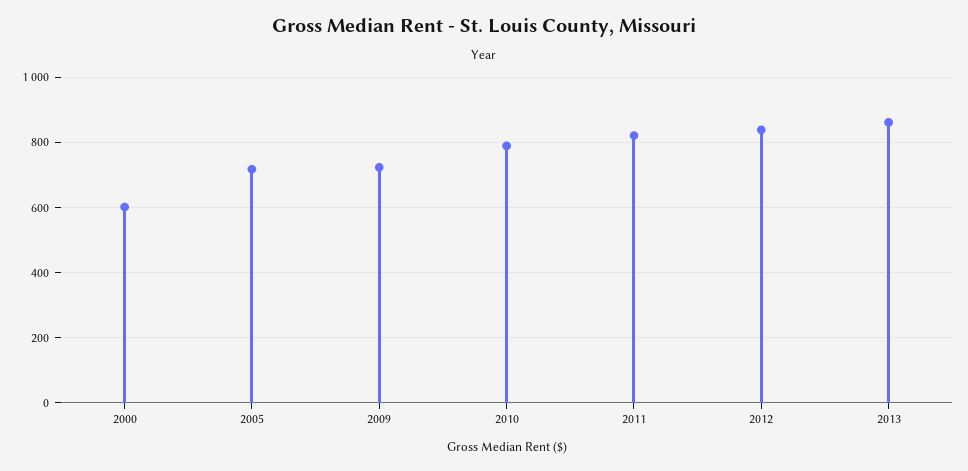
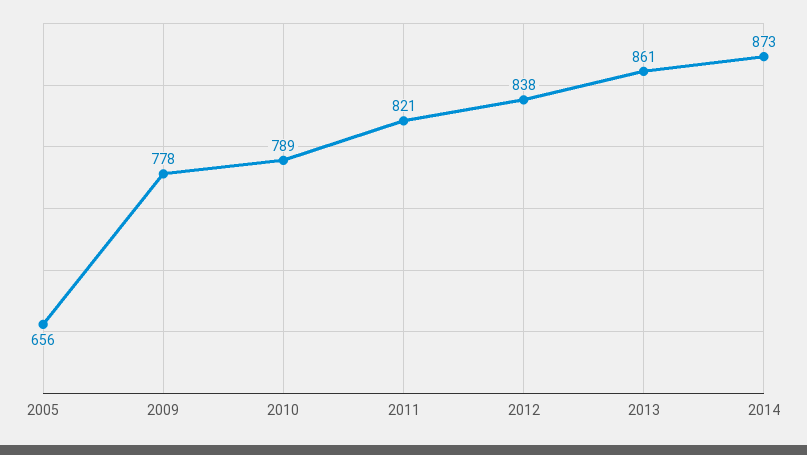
2000: 600 -> none
2005: 720 -> 656
2009: 720 -> 778
2014: none -> 873

